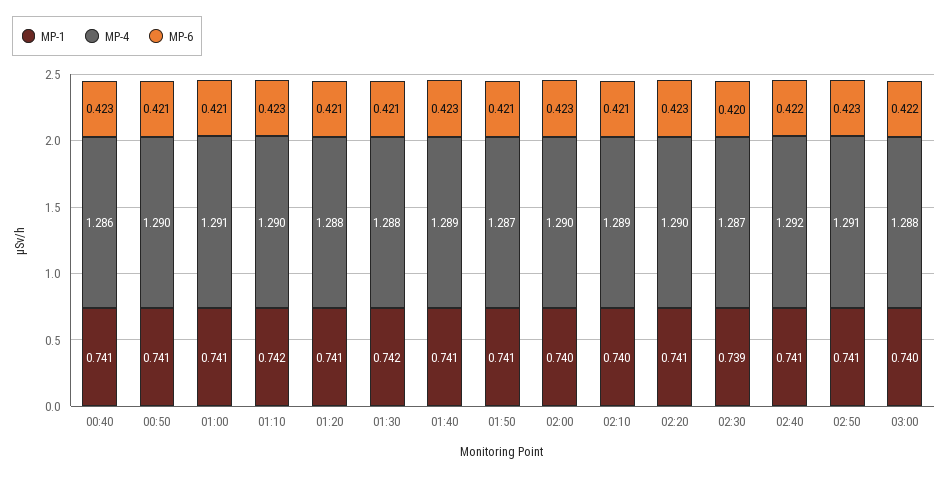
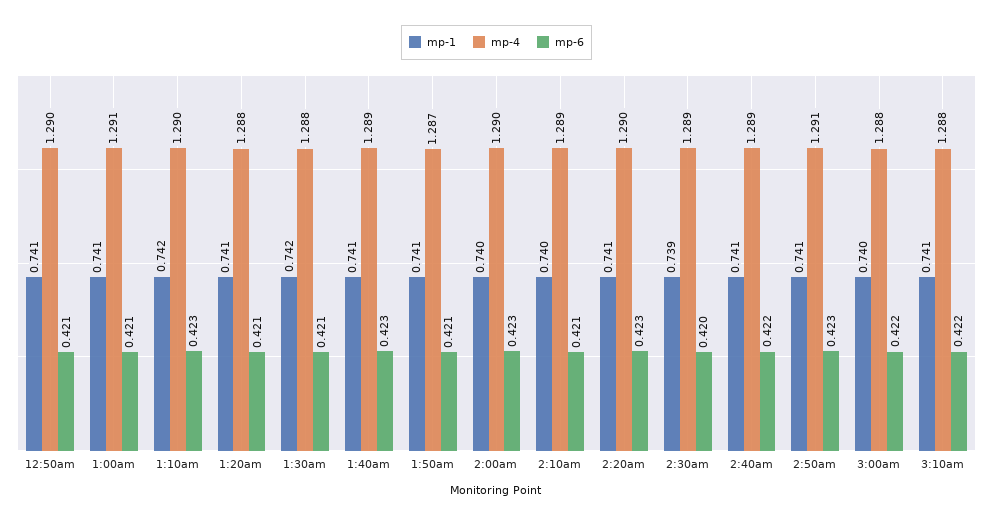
MP-1, 00:40: 0.741 -> none
MP-4, 00:40: 1.286 -> none
MP-6, 00:40: 0.423 -> none
MP-4, 02:30: 1.287 -> 1.289
MP-4, 02:40: 1.292 -> 1.289
MP-1, 3:10am: none -> 0.741
MP-4, 3:10am: none -> 1.288
MP-6, 3:10am: none -> 0.422

